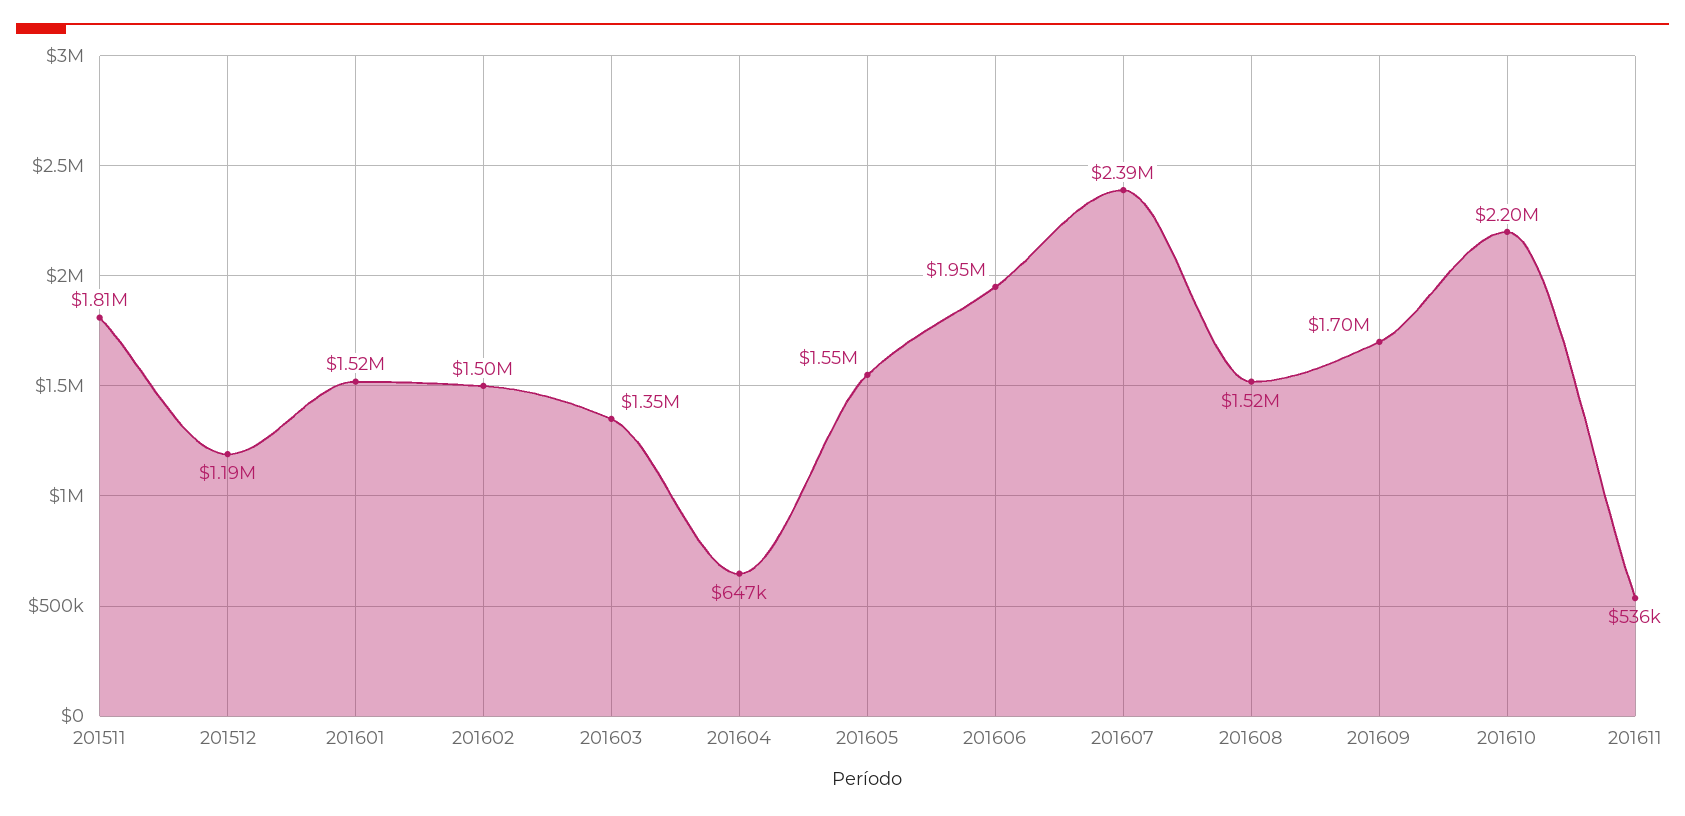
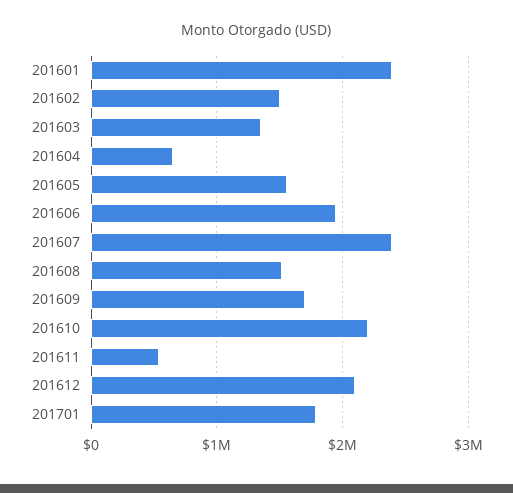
201511: 1810000 -> none
201512: 1190000 -> none
201601: 1520000 -> 2400000
201612: none -> 2100000
201701: none -> 1800000

